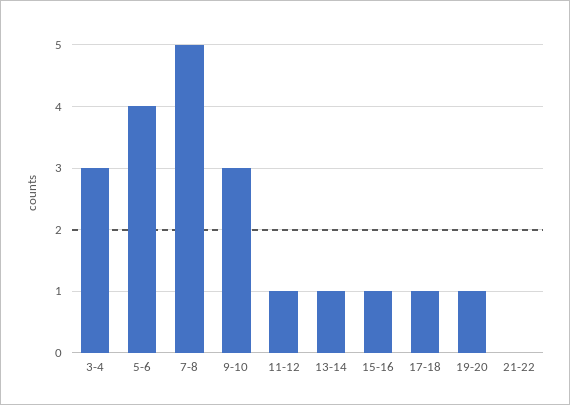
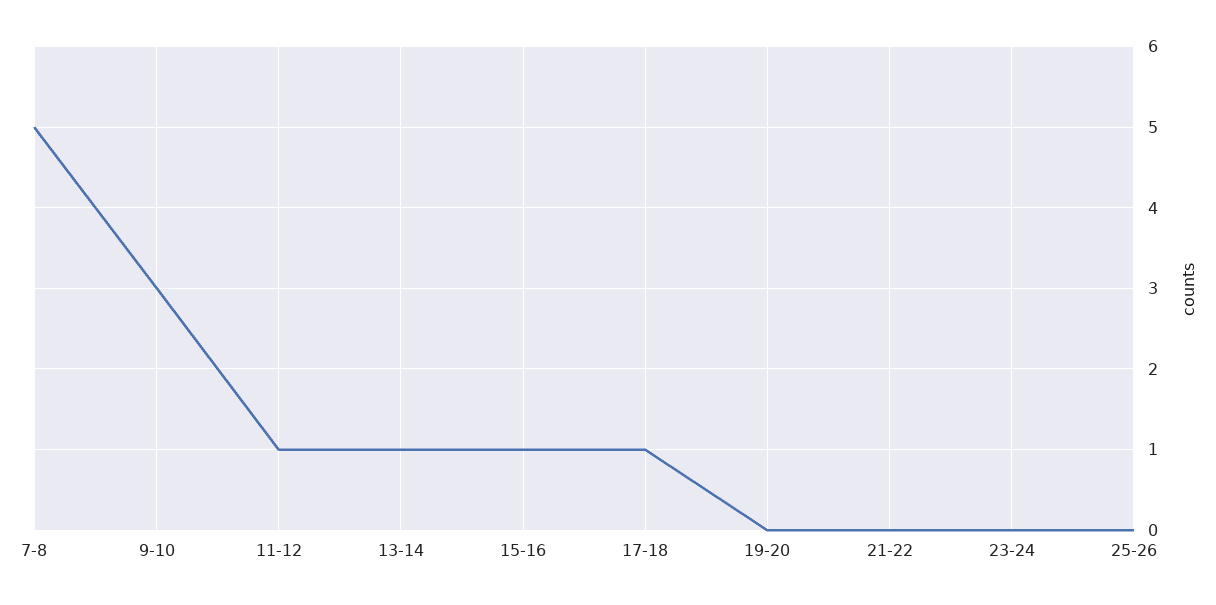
3-4: 3 -> none
5-6: 4 -> none
19-20: 1 -> 0
23-24: none -> 0
25-26: none -> 0

